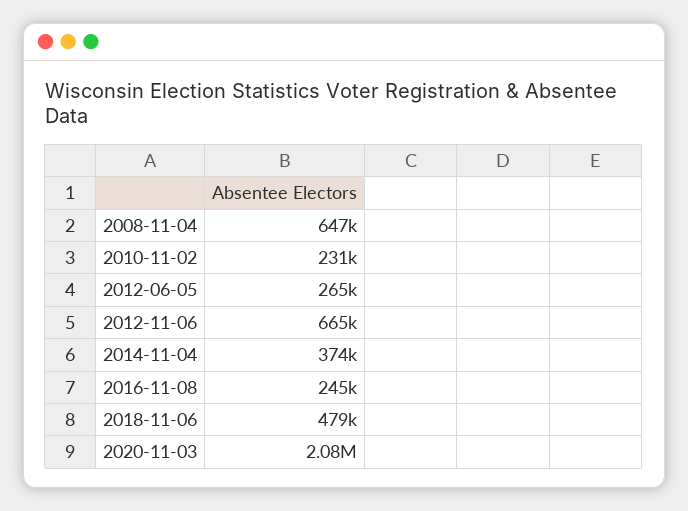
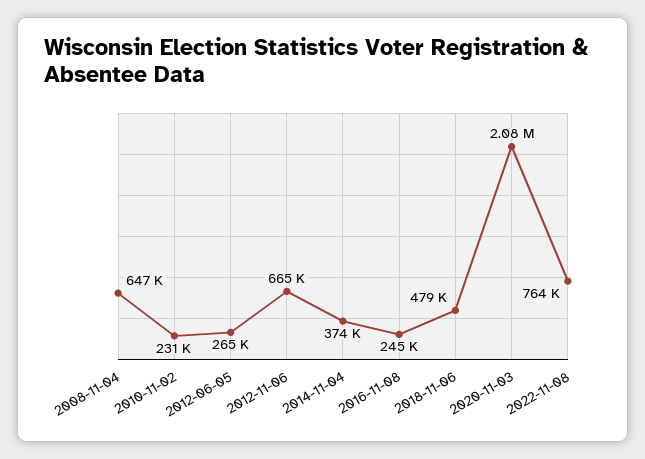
2022-11-08: none -> 764000

